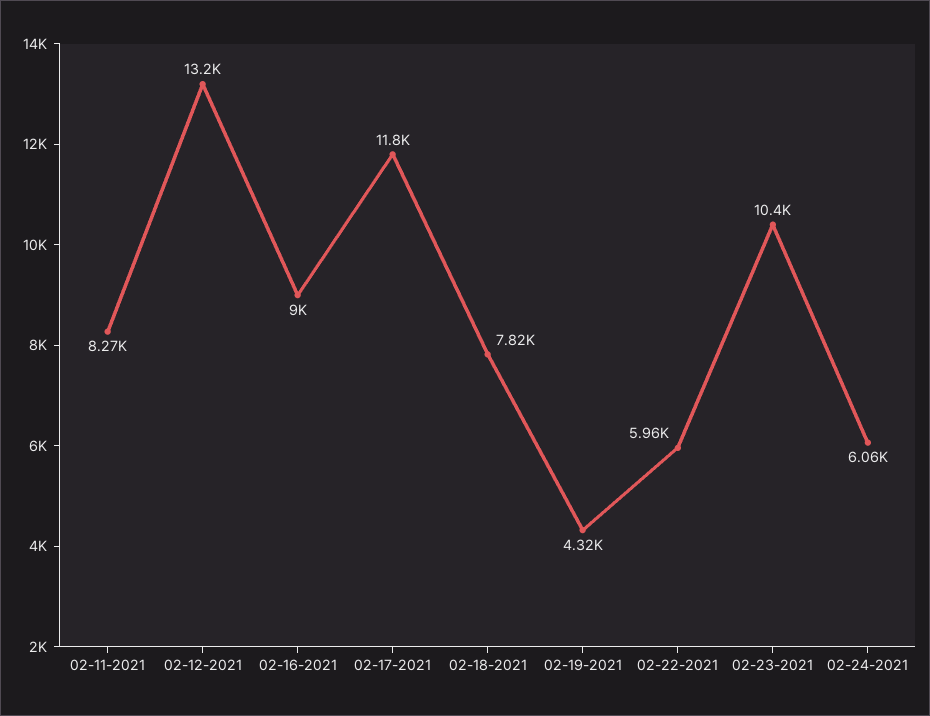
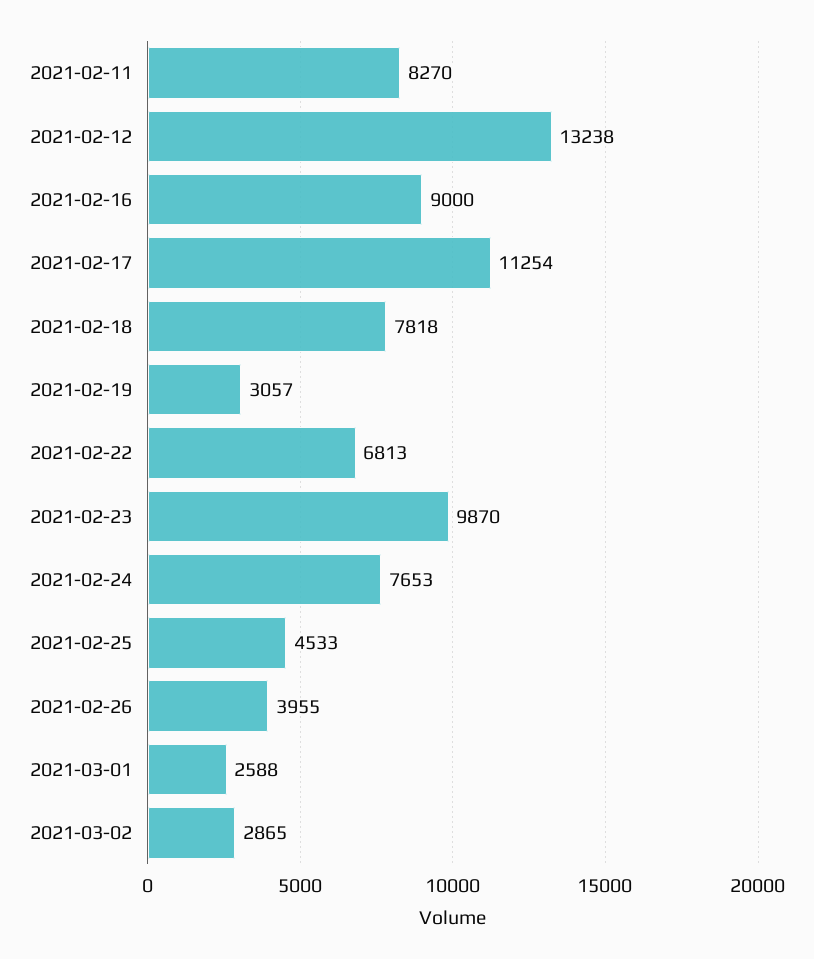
02-17-2021: 11800 -> 11254
02-19-2021: 4320 -> 3057
02-22-2021: 5960 -> 6813
02-23-2021: 10400 -> 9870
02-24-2021: 6060 -> 7653
2021-02-25: none -> 4533
2021-02-26: none -> 3955
2021-03-01: none -> 2588
2021-03-02: none -> 2865

